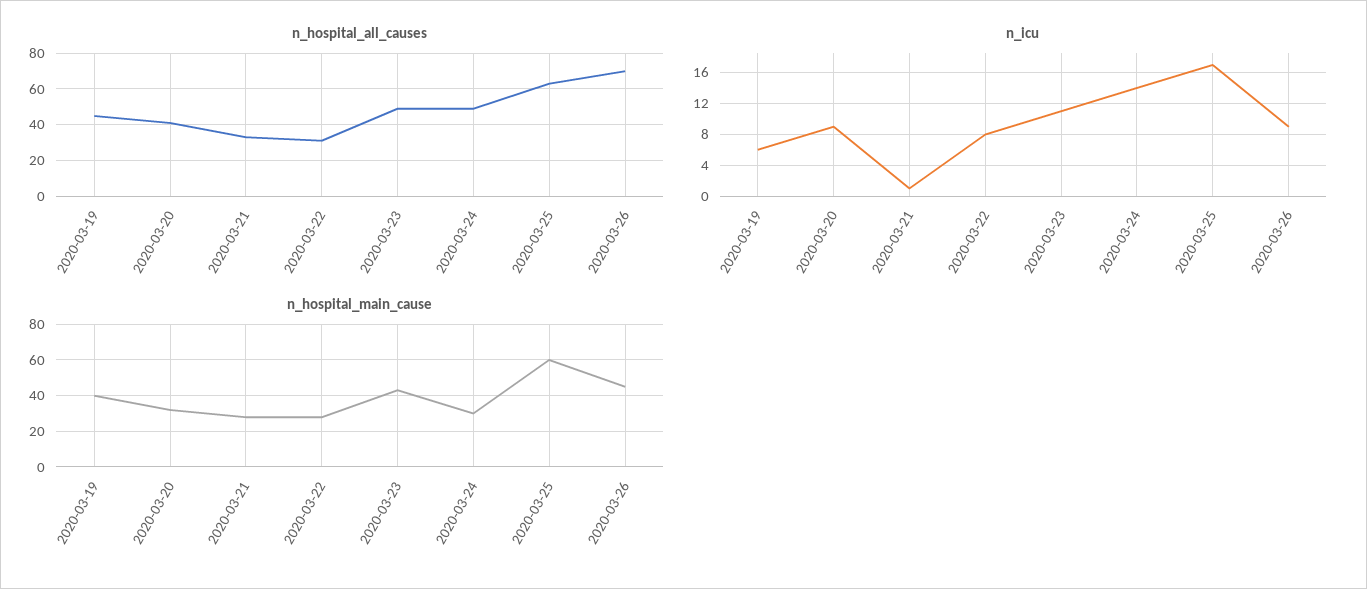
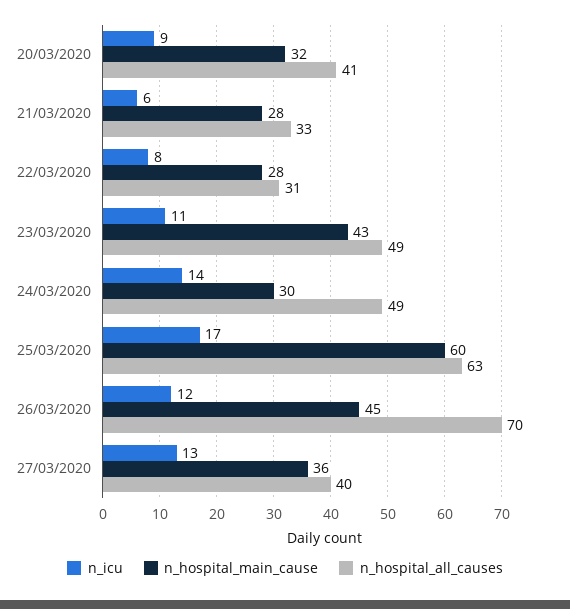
n_hospital_all_causes, 2020-03-19: 45 -> none
n_icu, 2020-03-19: 6 -> none
n_icu, 2020-03-21: 1 -> 6
n_icu, 2020-03-26: 9 -> 12
n_hospital_main_cause, 2020-03-19: 40 -> none
n_icu, 27/03/2020: none -> 13
n_hospital_main_cause, 27/03/2020: none -> 36
n_hospital_all_causes, 27/03/2020: none -> 40

